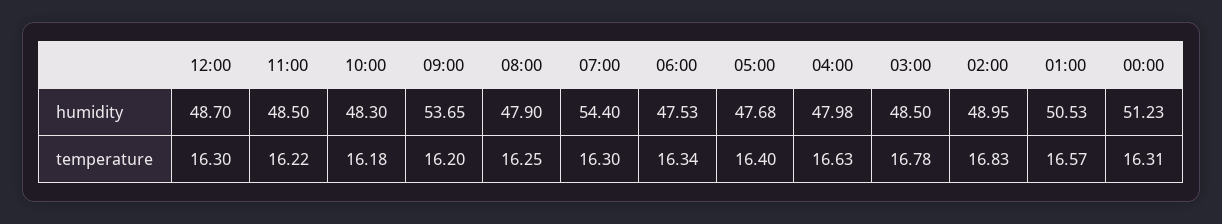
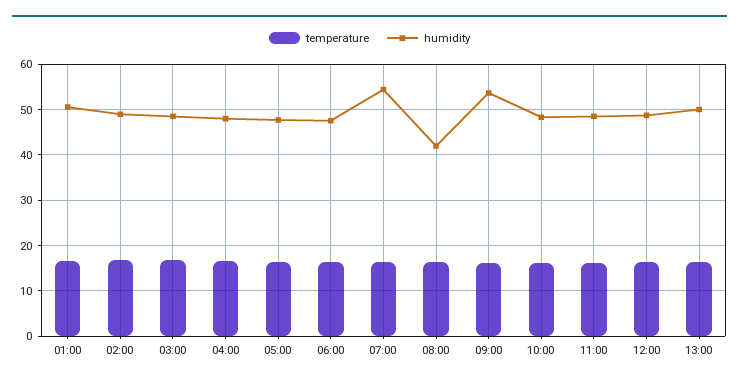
humidity, 08:00: 47.9 -> 42
humidity, 00:00: 51.23 -> none
temperature, 00:00: 16.31 -> none
temperature, 13:00: none -> 16
humidity, 13:00: none -> 50

